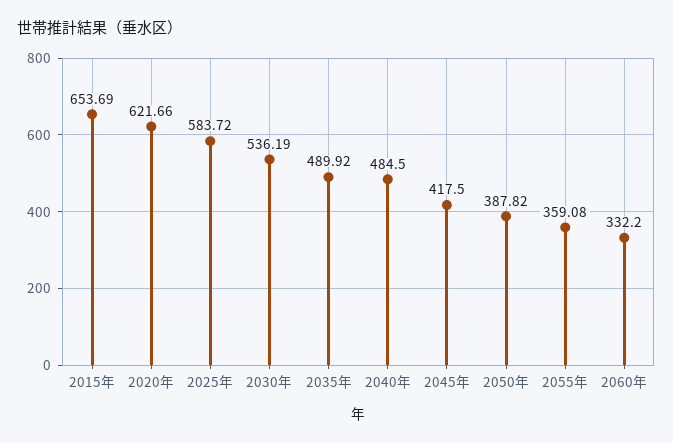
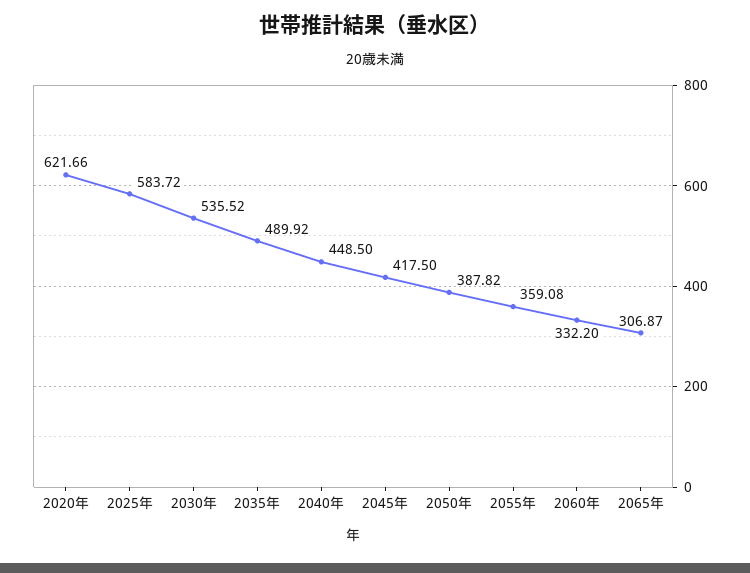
2015年: 653.69 -> none
2030年: 536.19 -> 535.52
2040年: 484.5 -> 448.5
2065年: none -> 306.87

